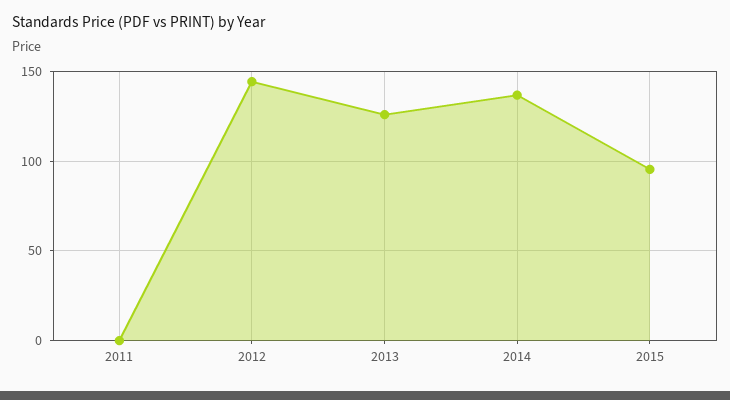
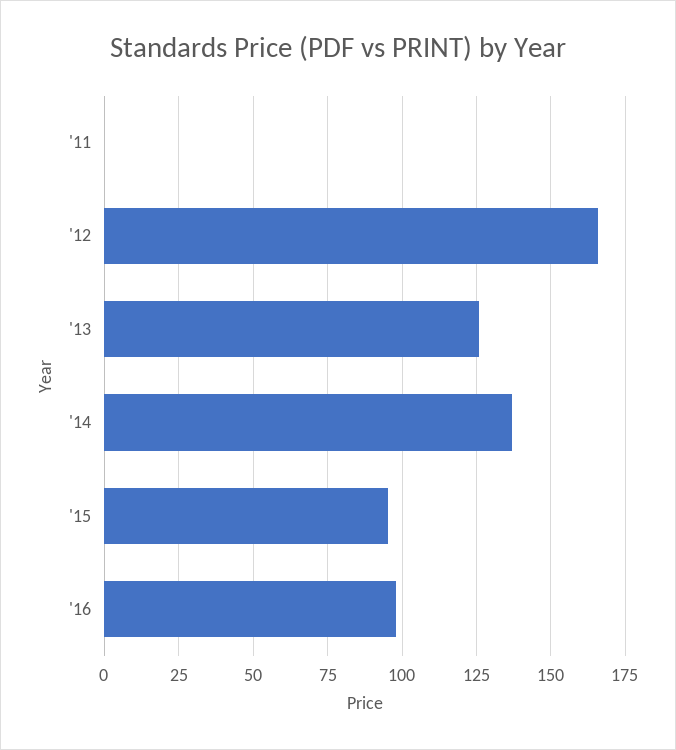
2012: 145 -> 165
'16: none -> 97.5

